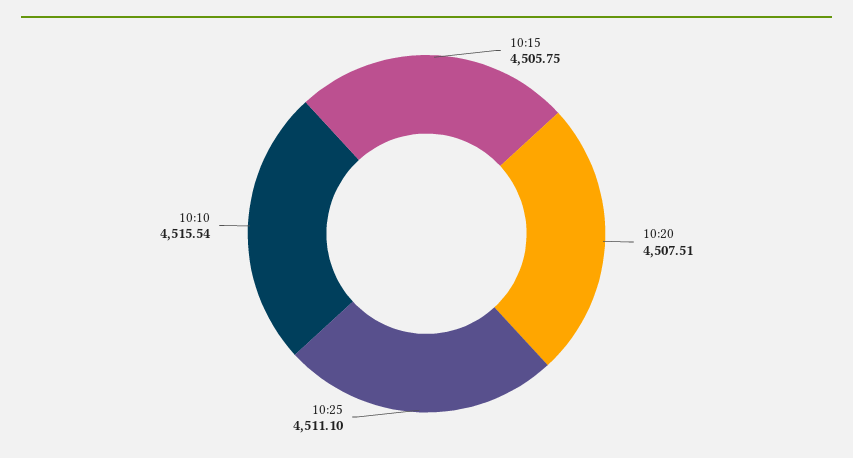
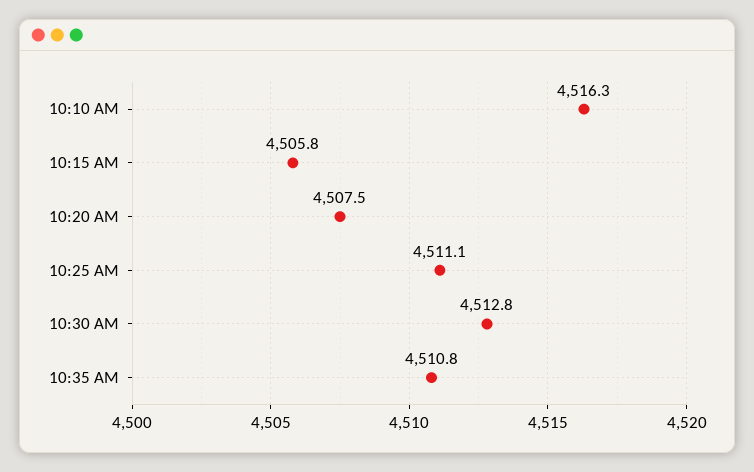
10:10: 4515.54 -> 4516.3
10:30 AM: none -> 4512.8
10:35 AM: none -> 4510.8

